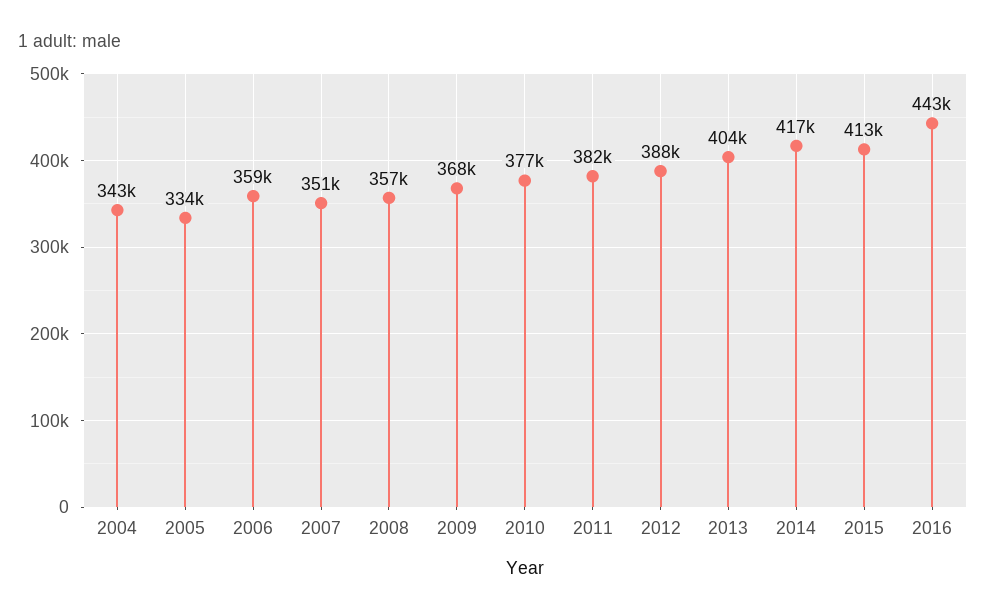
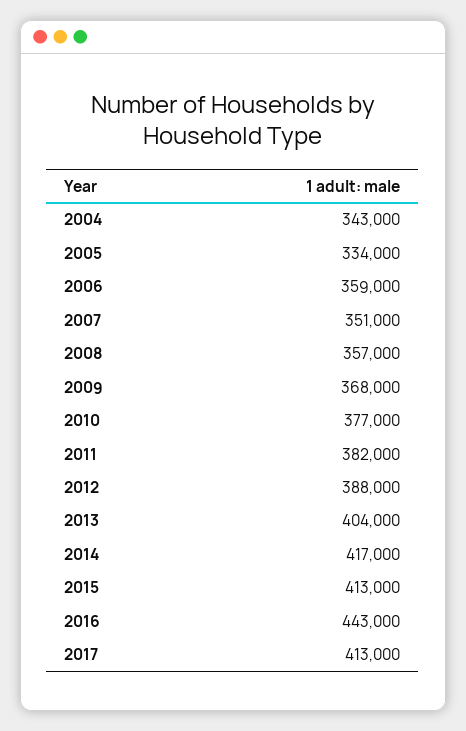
2017: none -> 413000

